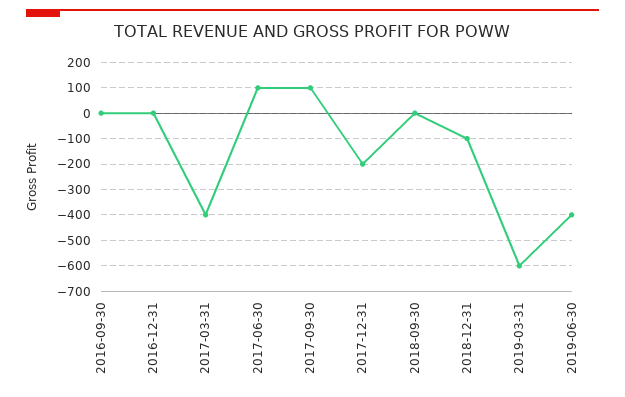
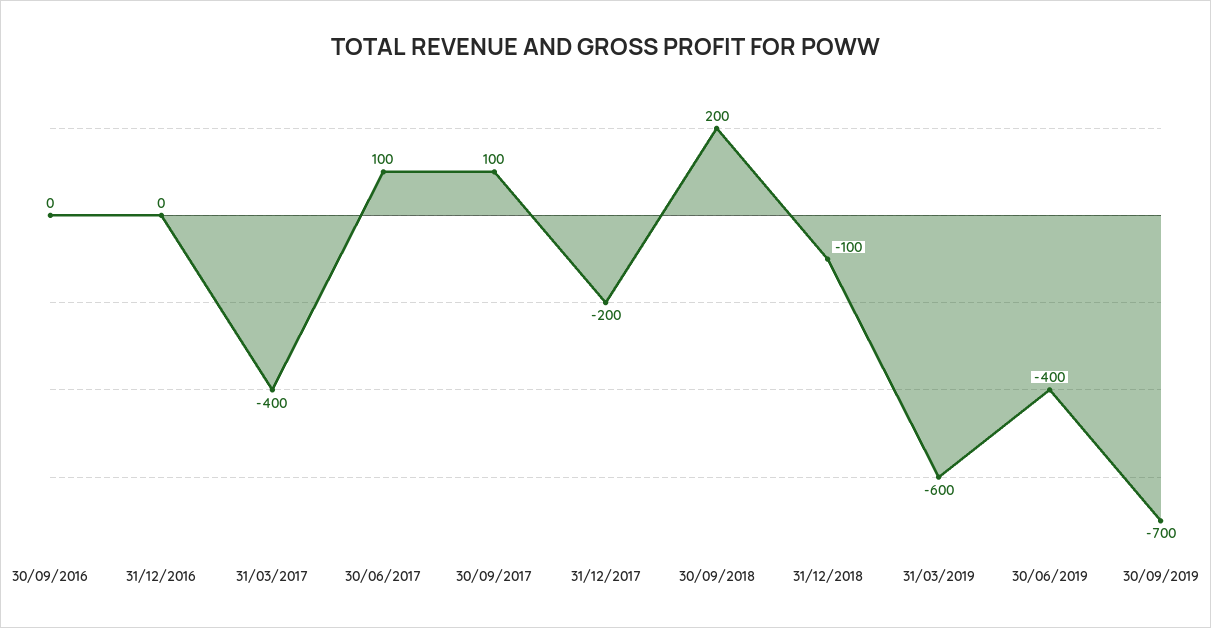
2018-09-30: 0 -> 200
30/09/2019: none -> -700

